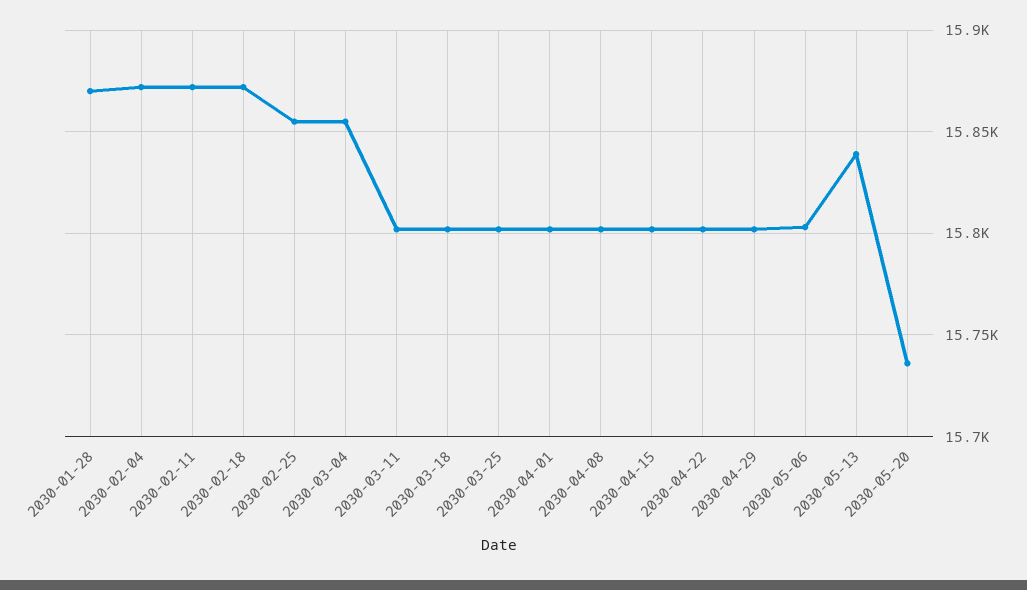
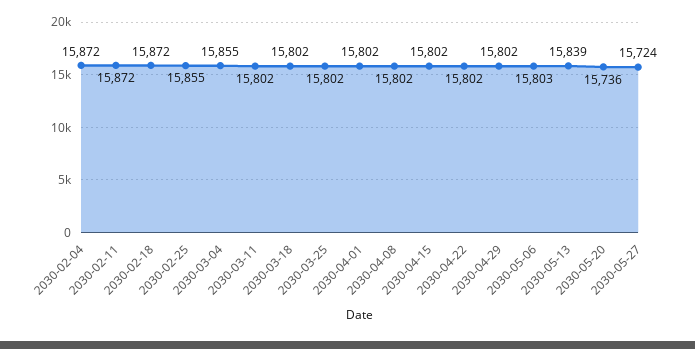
2030-01-28: 15870 -> none
2030-05-27: none -> 15724

